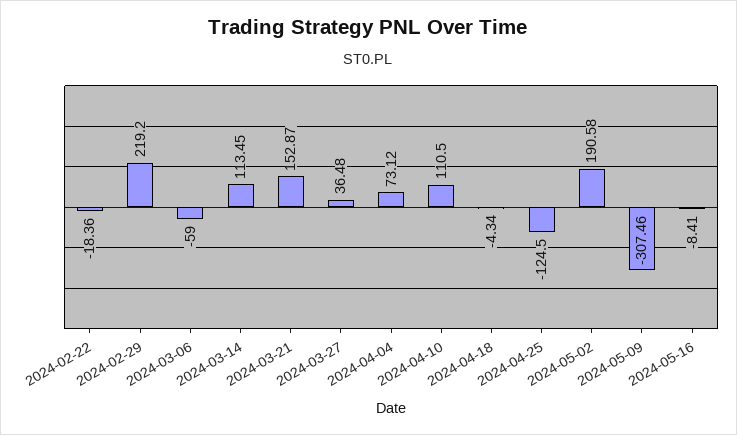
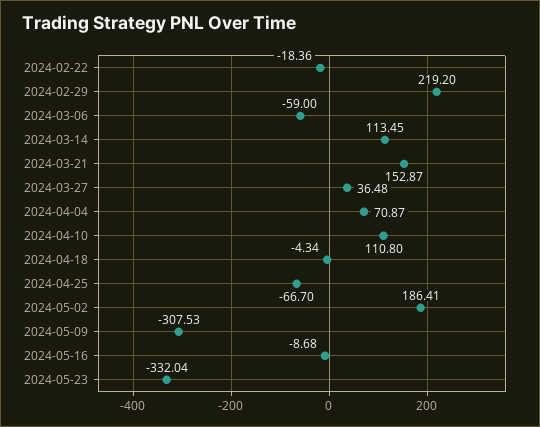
2024-04-04: 73.12 -> 70.87
2024-04-10: 110.5 -> 110.8
2024-04-25: -124.5 -> -66.7
2024-05-02: 190.58 -> 186.41
2024-05-09: -307.46 -> -307.53
2024-05-16: -8.41 -> -8.68
2024-05-23: none -> -332.04

